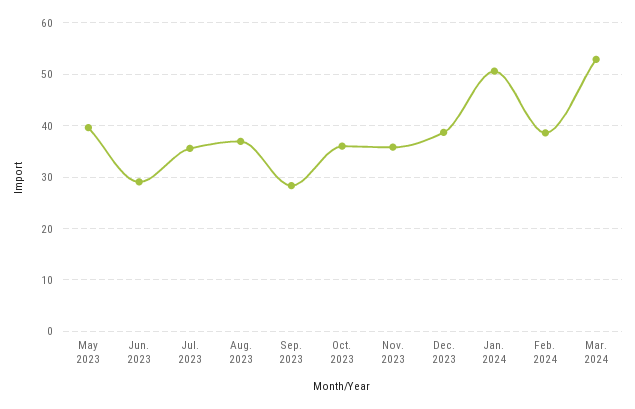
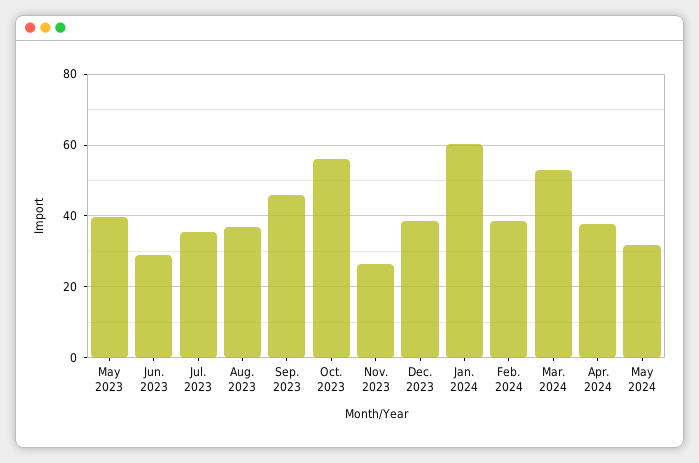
Sep. 2023: 28 -> 46
Oct. 2023: 36 -> 56
Nov. 2023: 36 -> 26
Jan. 2024: 50 -> 60
Apr. 2024: none -> 38
May 2024: none -> 32

